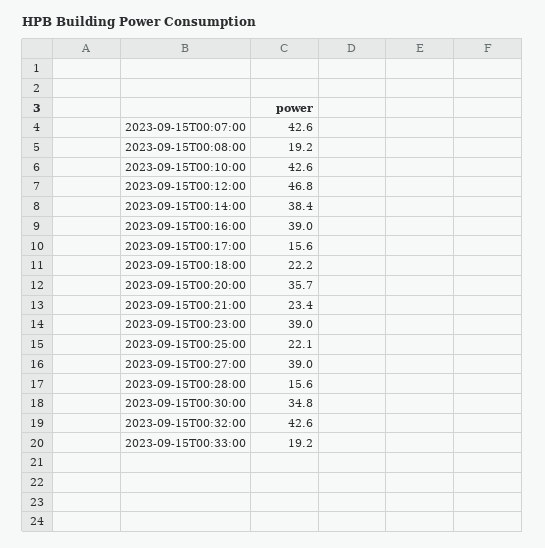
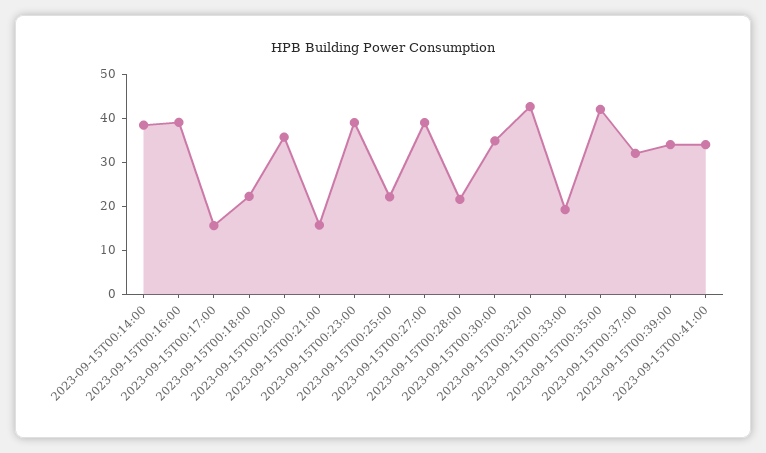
2023-09-15T00:07:00: 42.6 -> none
2023-09-15T00:08:00: 19.2 -> none
2023-09-15T00:10:00: 42.6 -> none
2023-09-15T00:12:00: 46.8 -> none
2023-09-15T00:21:00: 23.4 -> 16
2023-09-15T00:28:00: 15.6 -> 22
2023-09-15T00:35:00: none -> 42
2023-09-15T00:37:00: none -> 32
2023-09-15T00:39:00: none -> 34
2023-09-15T00:41:00: none -> 34

